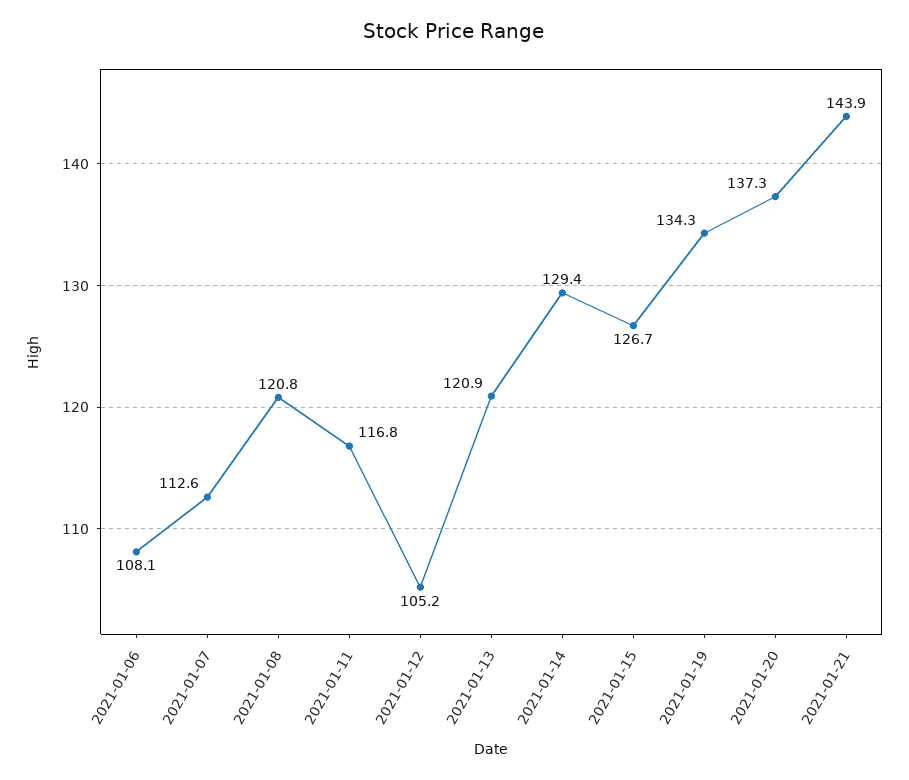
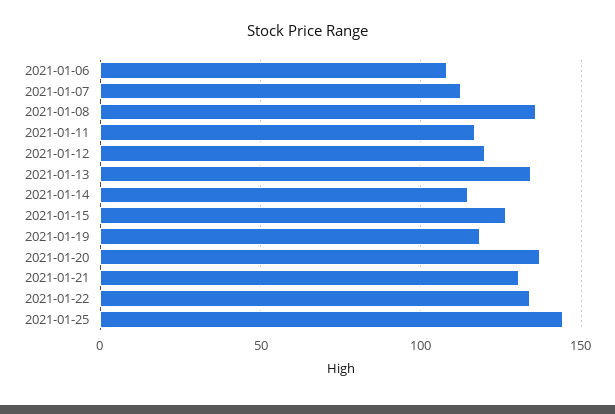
2021-01-08: 120.8 -> 135
2021-01-12: 105.2 -> 120
2021-01-13: 120.9 -> 135
2021-01-14: 129.4 -> 115
2021-01-19: 134.3 -> 120
2021-01-21: 143.9 -> 130
2021-01-22: none -> 135
2021-01-25: none -> 145

